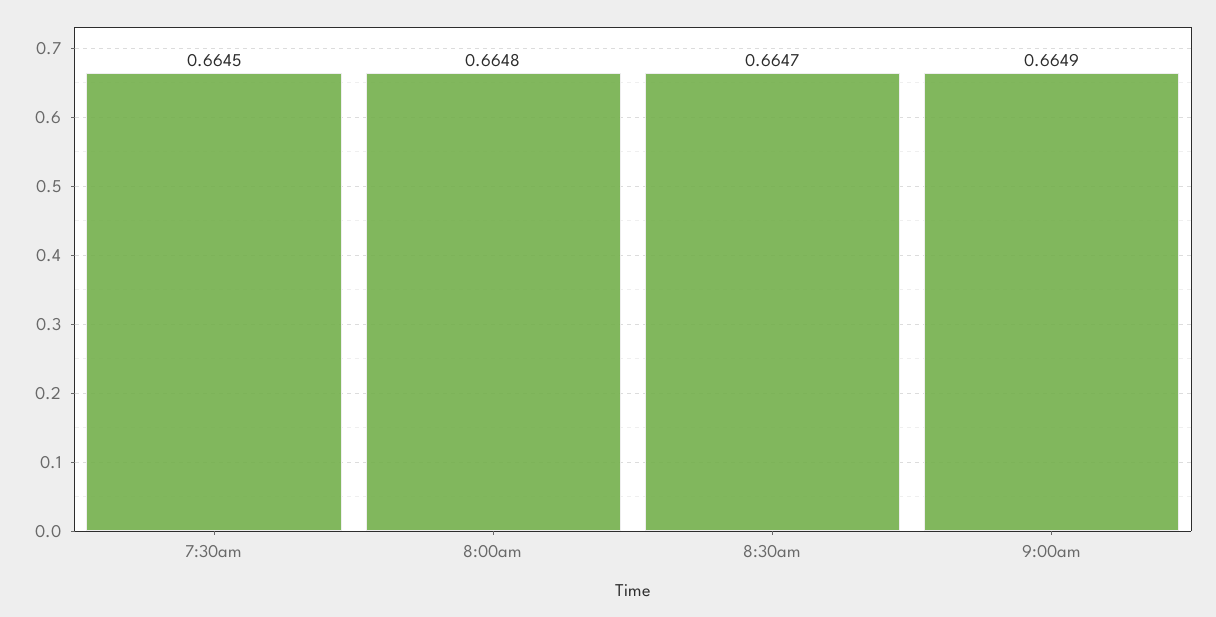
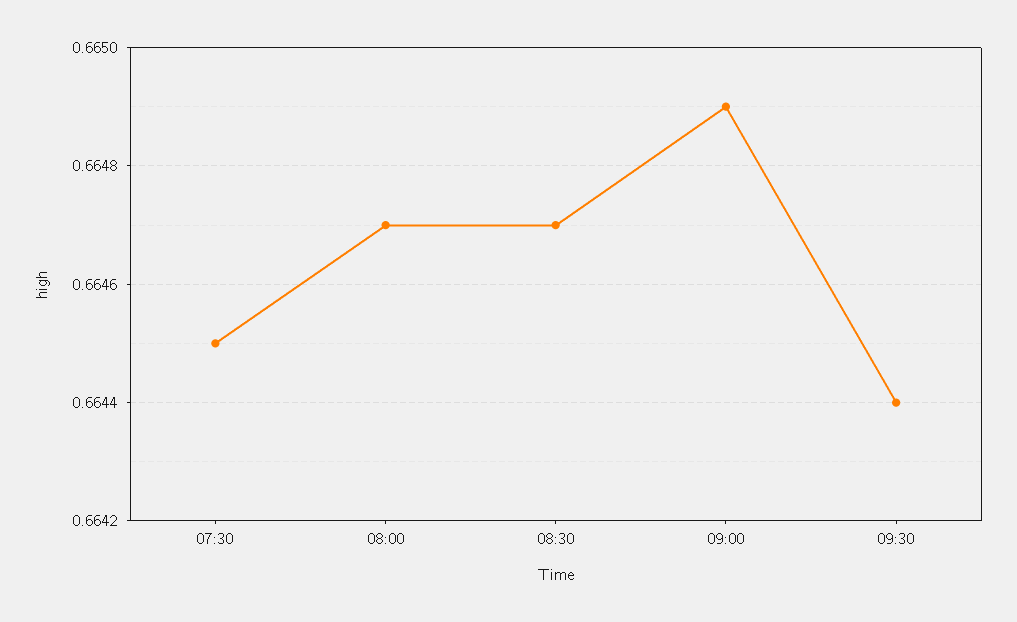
8:00am: 0.6648 -> 0.6647
09:30: none -> 0.6644

